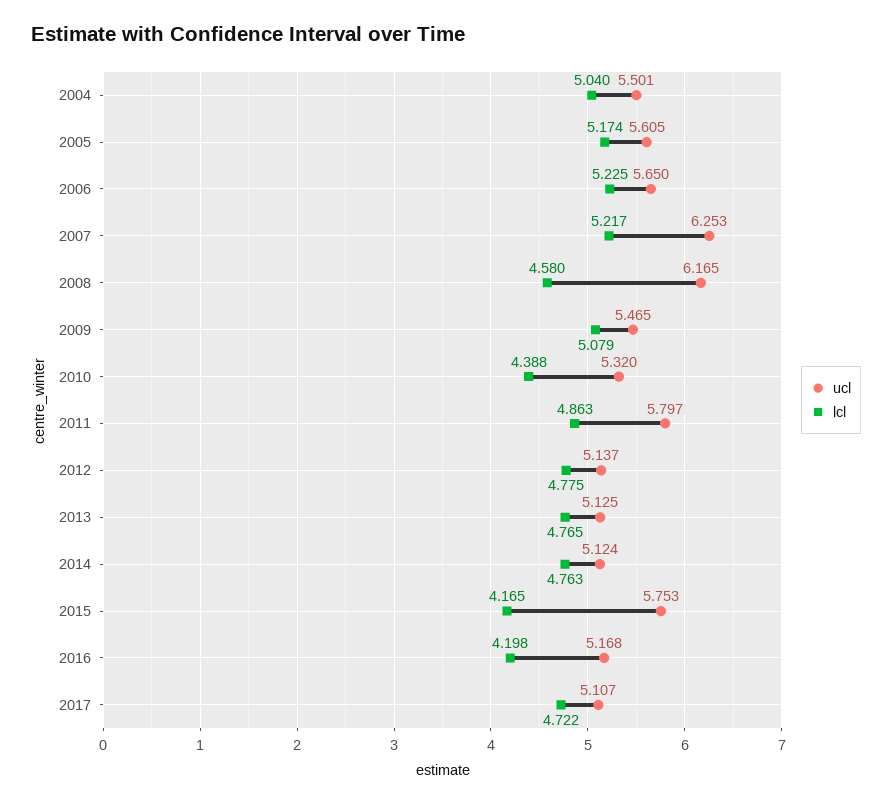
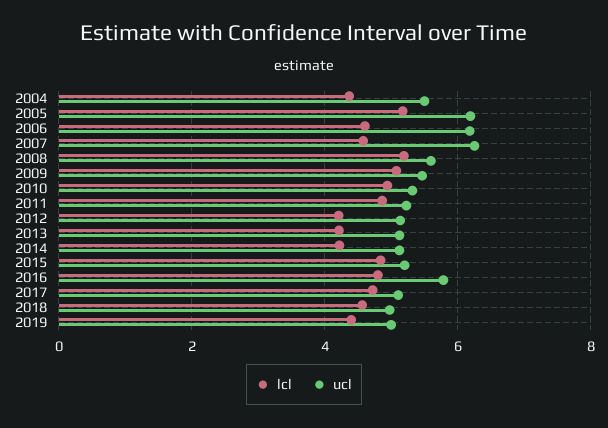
lcl, 2004: 5.04 -> 4.4
ucl, 2005: 5.605 -> 6.2
ucl, 2006: 5.65 -> 6.2
lcl, 2006: 5.225 -> 4.6
lcl, 2007: 5.217 -> 4.6
ucl, 2008: 6.165 -> 5.6
lcl, 2008: 4.58 -> 5.2
lcl, 2010: 4.388 -> 5
ucl, 2011: 5.797 -> 5.2
lcl, 2012: 4.775 -> 4.2
lcl, 2013: 4.765 -> 4.2
lcl, 2014: 4.763 -> 4.2
ucl, 2015: 5.753 -> 5.2
lcl, 2015: 4.165 -> 4.8
ucl, 2016: 5.168 -> 5.8
lcl, 2016: 4.198 -> 4.8
lcl, 2018: none -> 4.6
ucl, 2018: none -> 5
lcl, 2019: none -> 4.4
ucl, 2019: none -> 5

